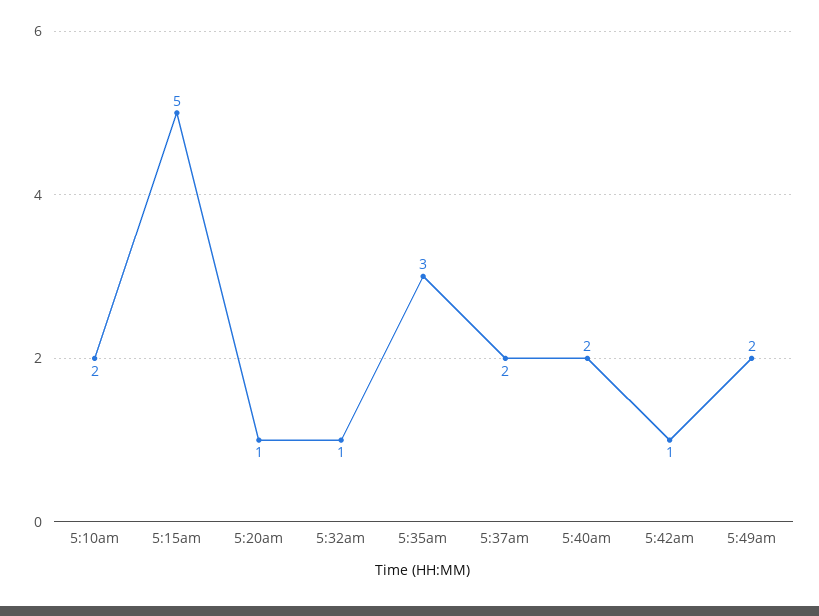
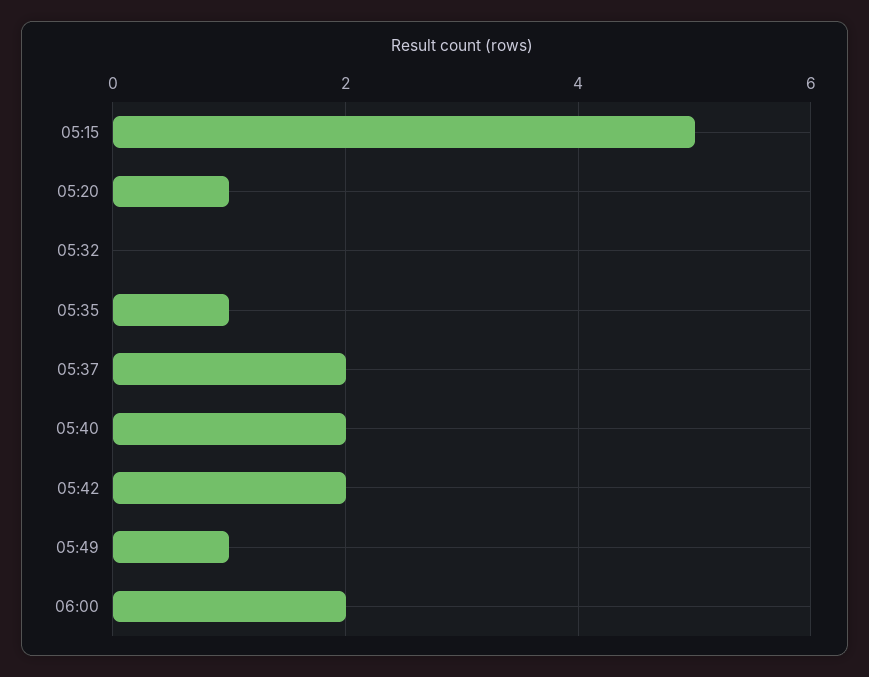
5:10am: 2 -> none
5:32am: 1 -> 0
5:35am: 3 -> 1
5:42am: 1 -> 2
5:49am: 2 -> 1
06:00: none -> 2

